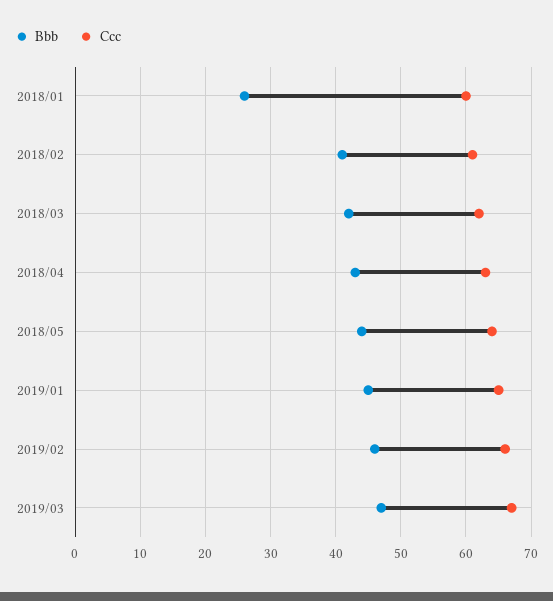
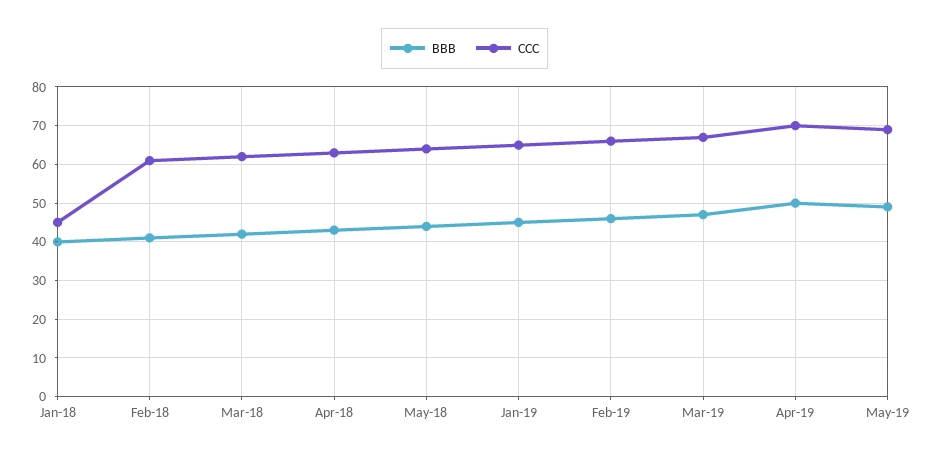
Bbb, 2018/01: 26 -> 40
Ccc, 2018/01: 60 -> 45
Bbb, Apr-19: none -> 50
Ccc, Apr-19: none -> 70
Bbb, May-19: none -> 50
Ccc, May-19: none -> 70

